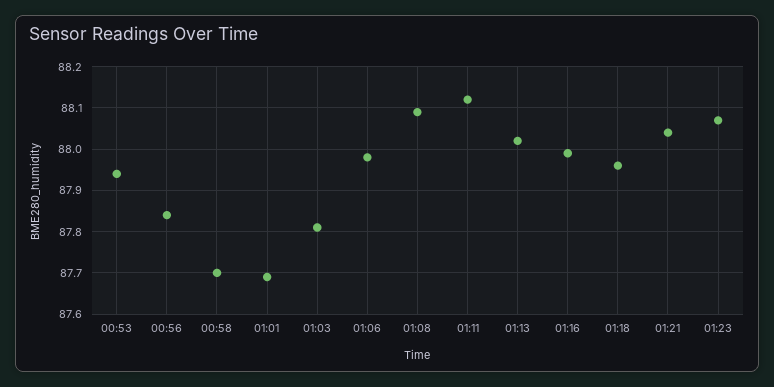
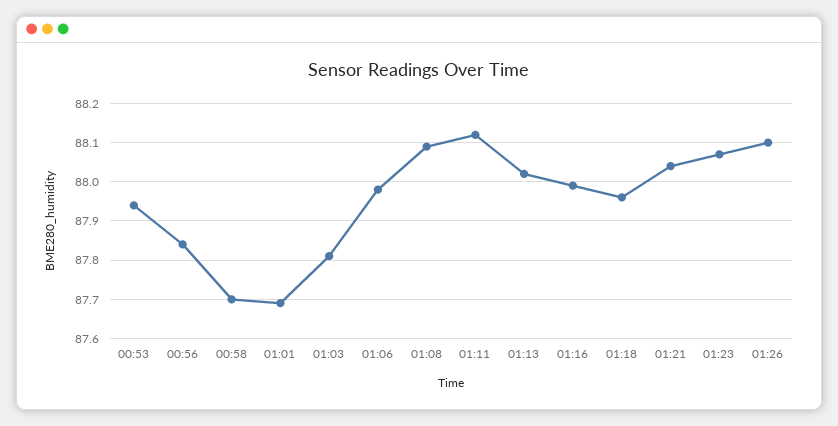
01:26: none -> 88.1

